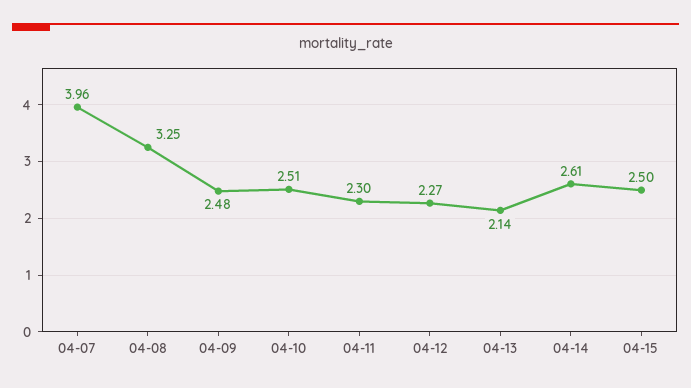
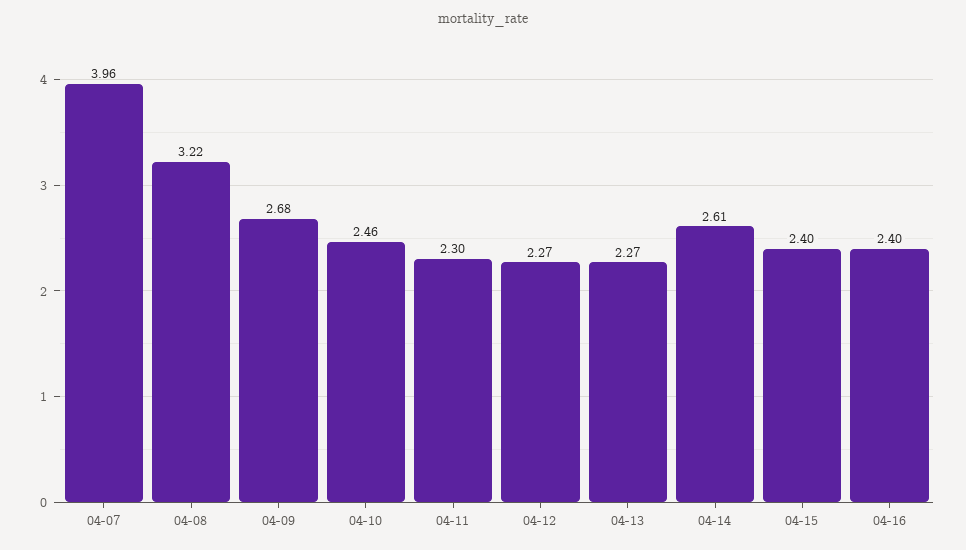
04-08: 3.25 -> 3.22
04-09: 2.48 -> 2.68
04-10: 2.51 -> 2.46
04-13: 2.14 -> 2.27
04-15: 2.5 -> 2.4
04-16: none -> 2.4

